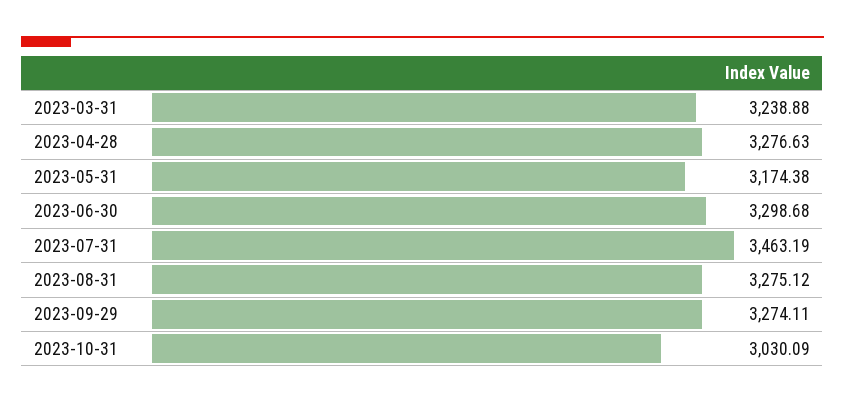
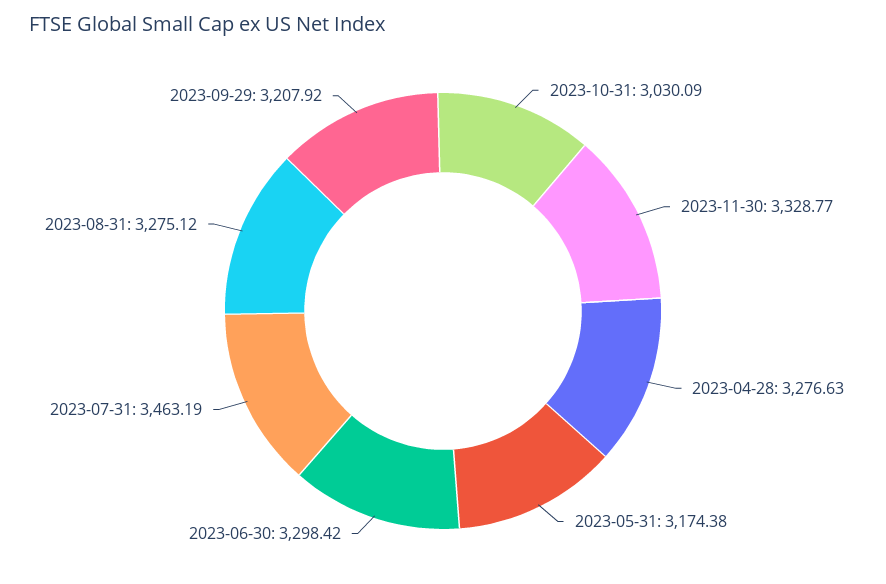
2023-03-31: 3238.88 -> none
2023-06-30: 3298.68 -> 3298.42
2023-09-29: 3274.11 -> 3207.92
2023-11-30: none -> 3328.77

